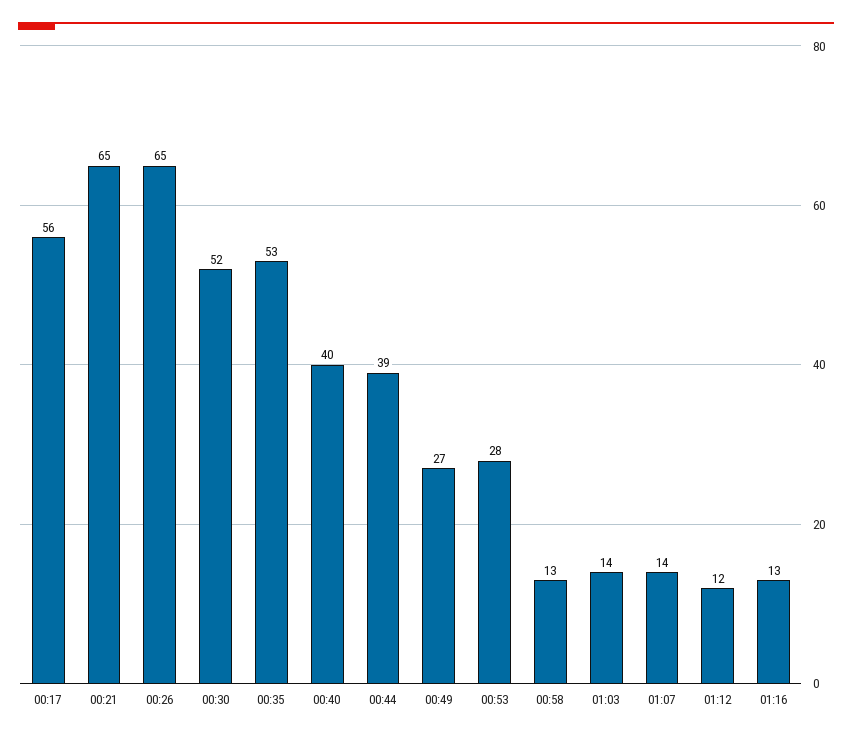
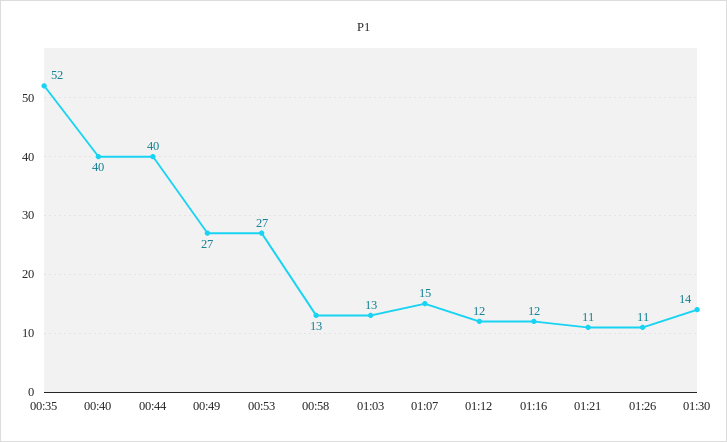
00:17: 56 -> none
00:21: 65 -> none
00:26: 65 -> none
00:30: 52 -> none
00:35: 53 -> 52
00:44: 39 -> 40
00:53: 28 -> 27
01:03: 14 -> 13
01:07: 14 -> 15
01:16: 13 -> 12
01:21: none -> 11
01:26: none -> 11
01:30: none -> 14

